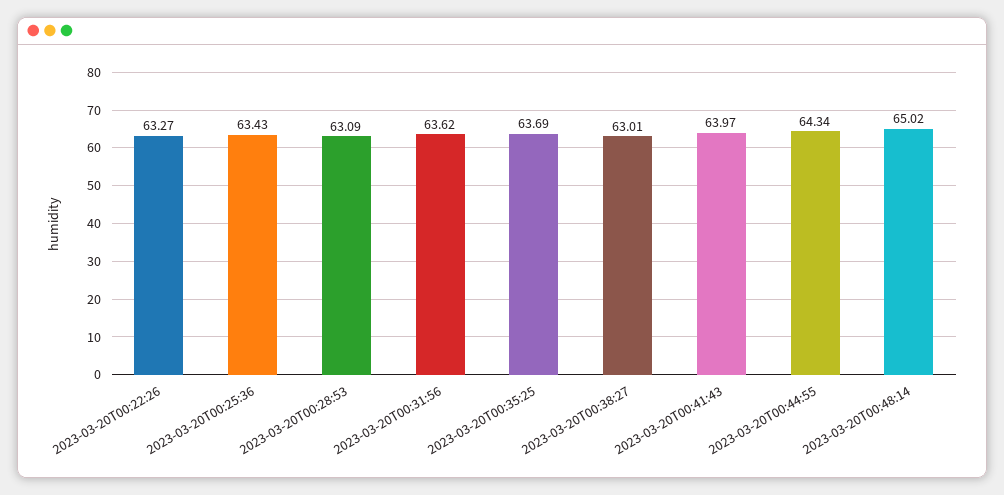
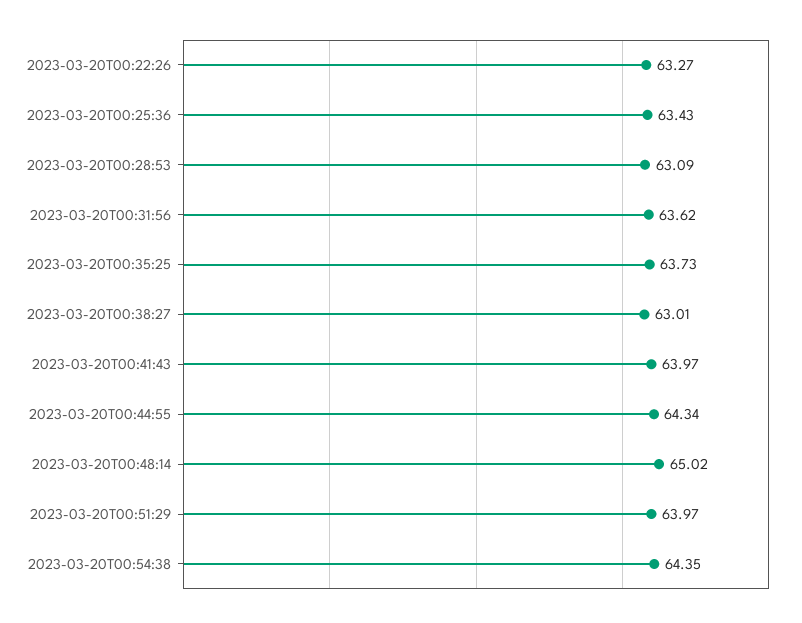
2023-03-20T00:35:25: 63.69 -> 63.73
2023-03-20T00:51:29: none -> 63.97
2023-03-20T00:54:38: none -> 64.35

